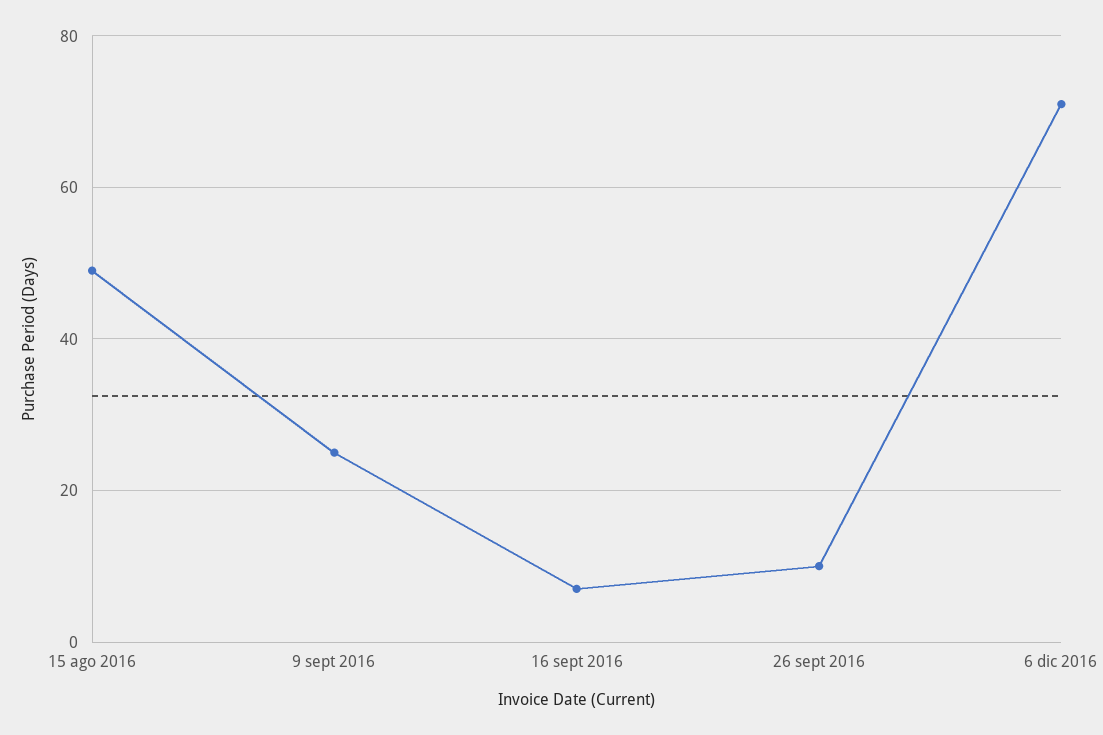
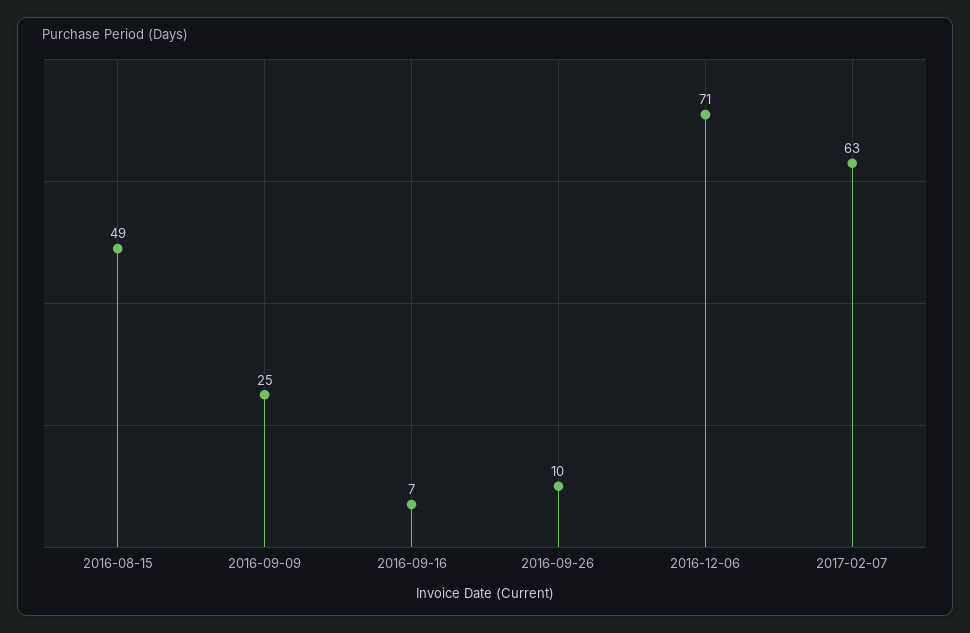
2017-02-07: none -> 63

